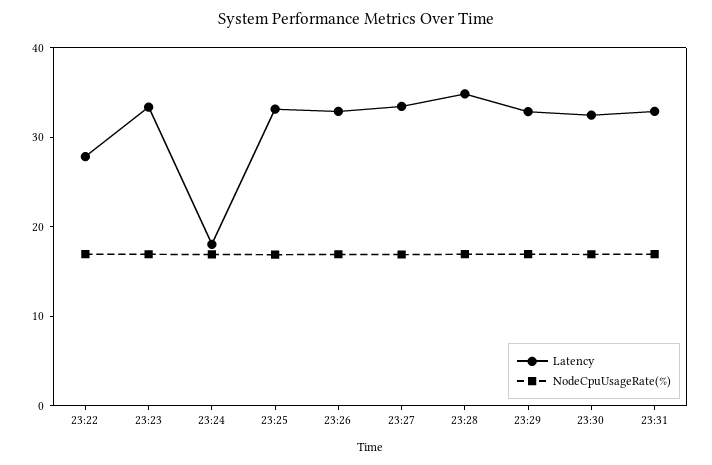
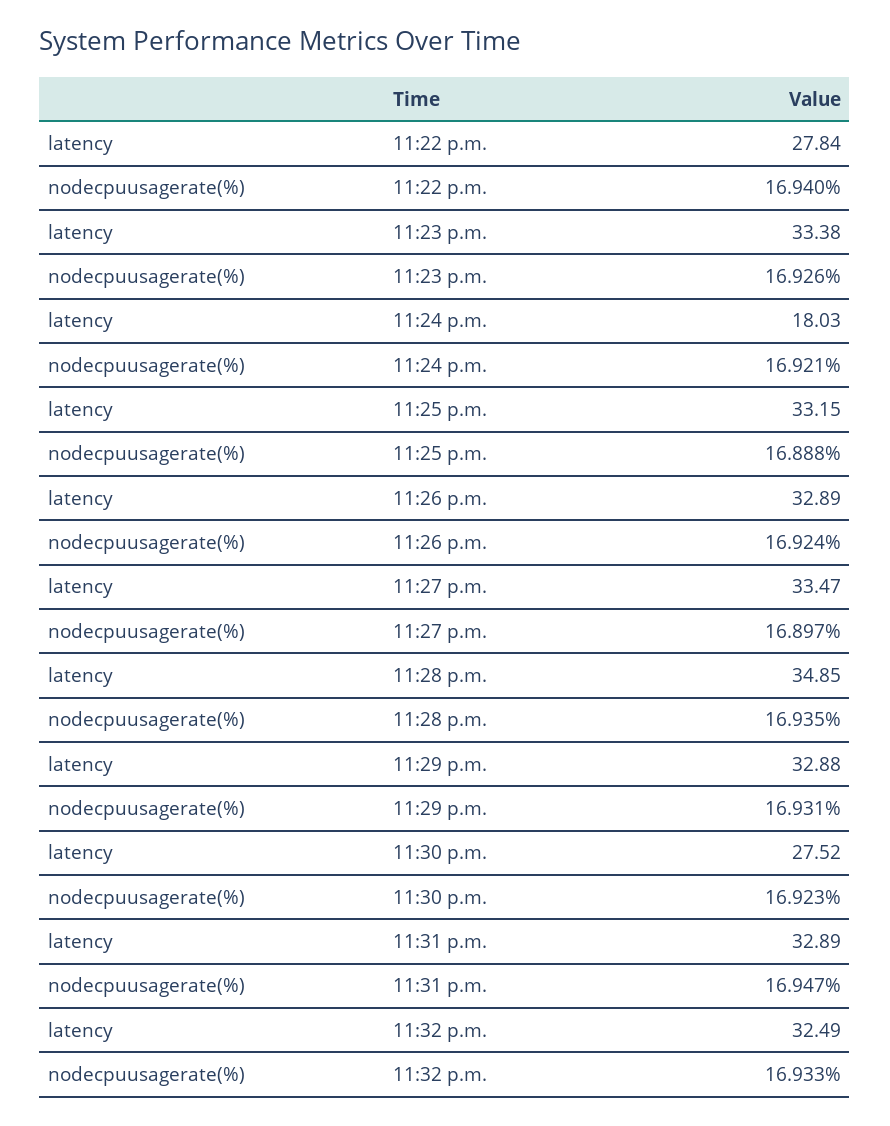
Latency, 23:30: 32 -> 27.52
Latency, 11:32 p.m.: none -> 32.49
NodeCpuUsageRate(%), 11:32 p.m.: none -> 16.933

